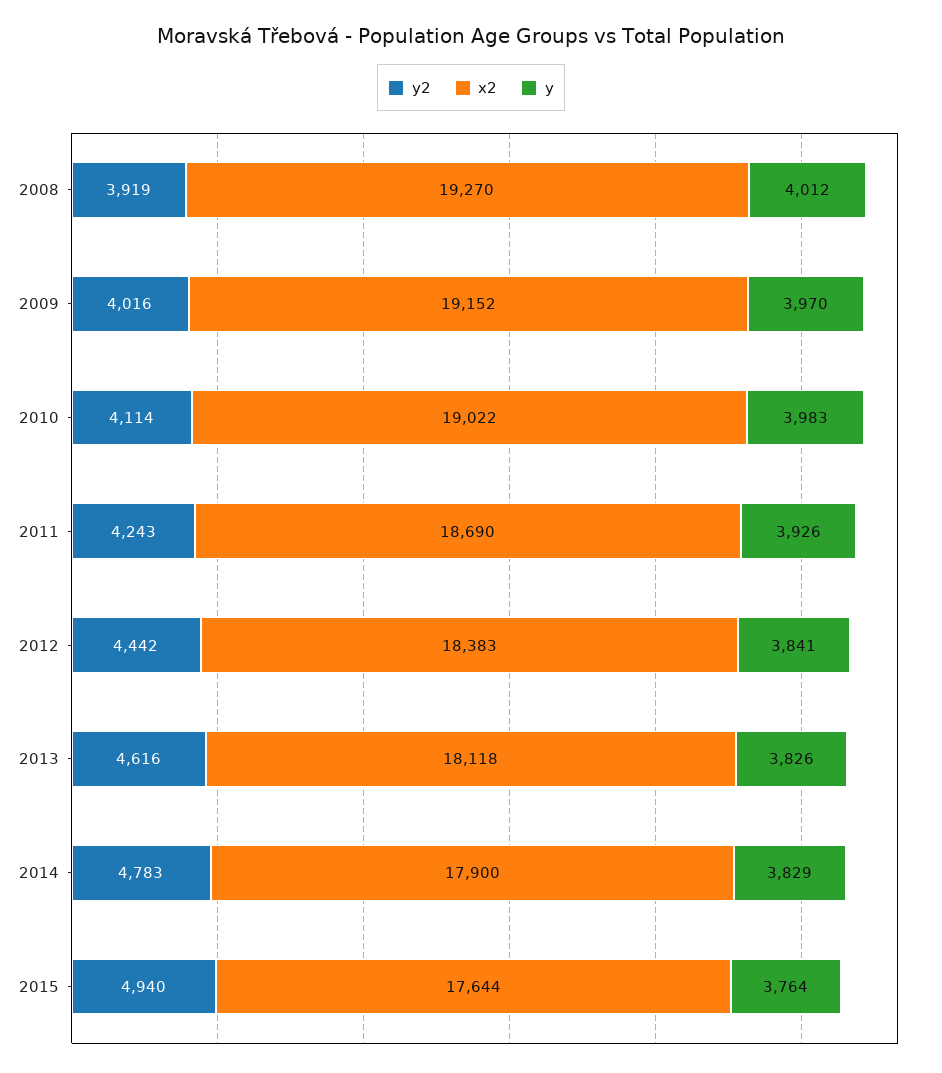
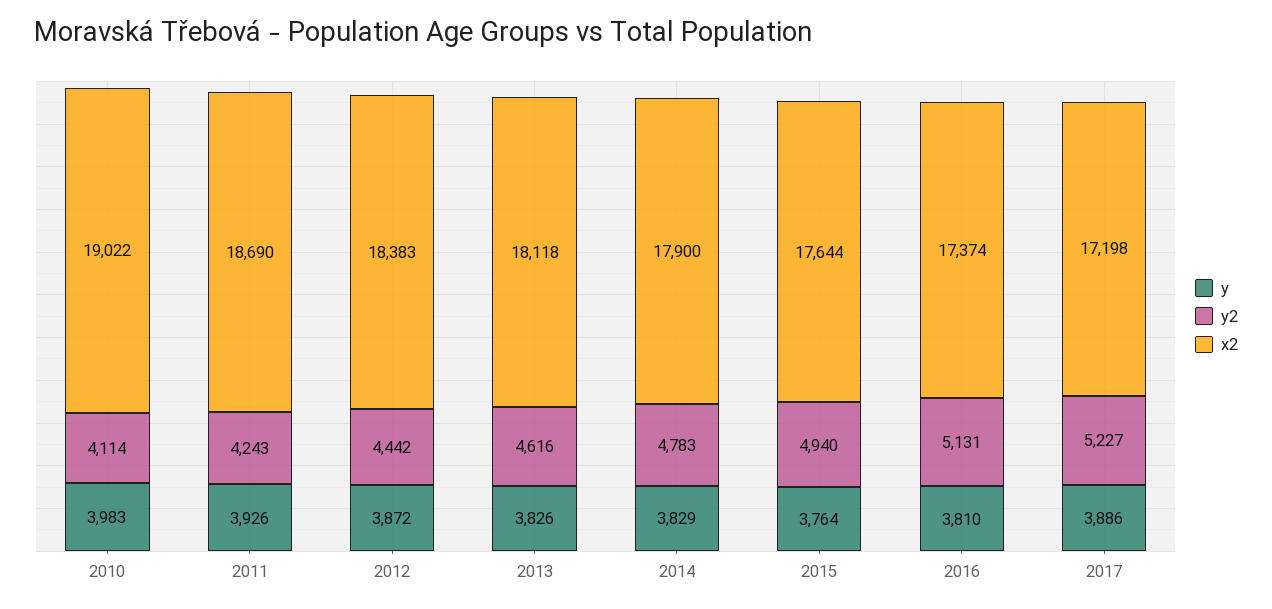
y2, 2008: 3919 -> none
x2, 2008: 19270 -> none
y, 2008: 4012 -> none
y2, 2009: 4016 -> none
x2, 2009: 19152 -> none
y, 2009: 3970 -> none
y, 2012: 3841 -> 3872
y, 2016: none -> 3810
y2, 2016: none -> 5131
x2, 2016: none -> 17374
y, 2017: none -> 3886
y2, 2017: none -> 5227
x2, 2017: none -> 17198

